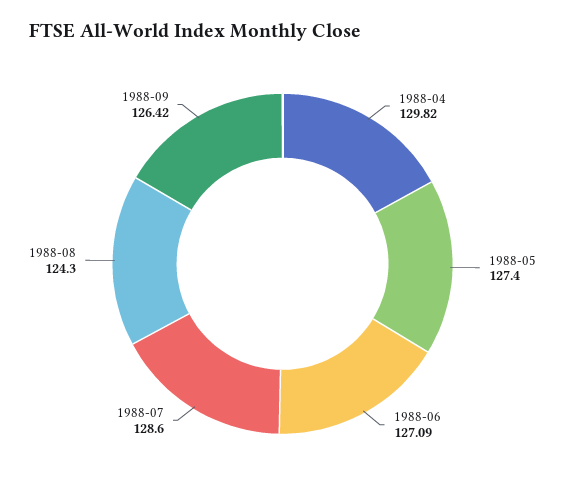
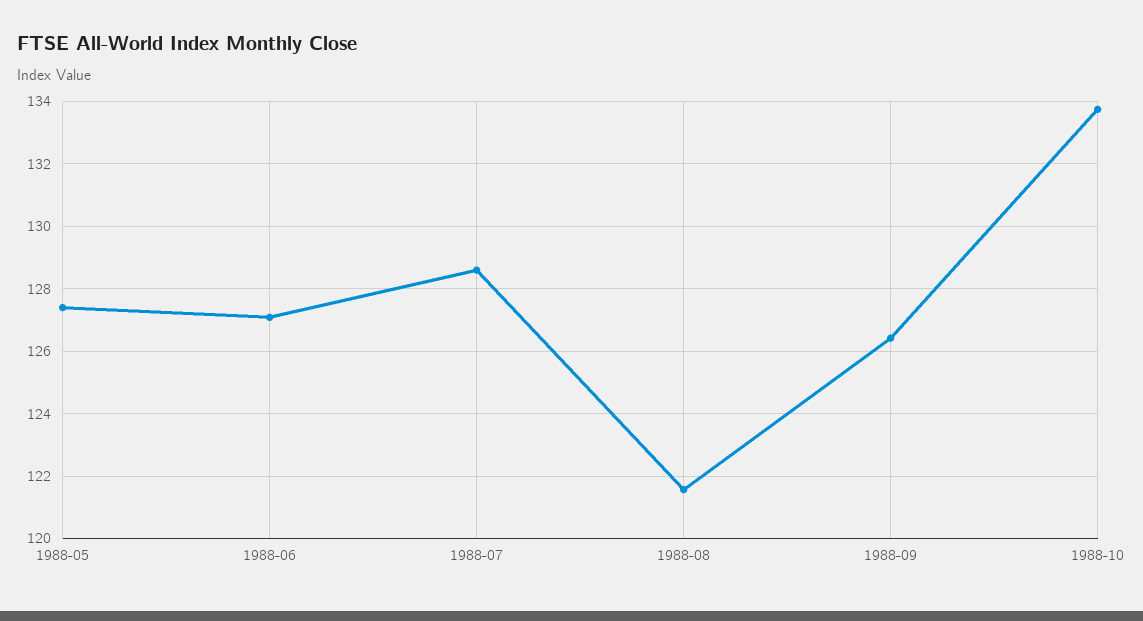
1988-04: 129.82 -> none
1988-08: 124.3 -> 121.6
1988-10: none -> 133.8

